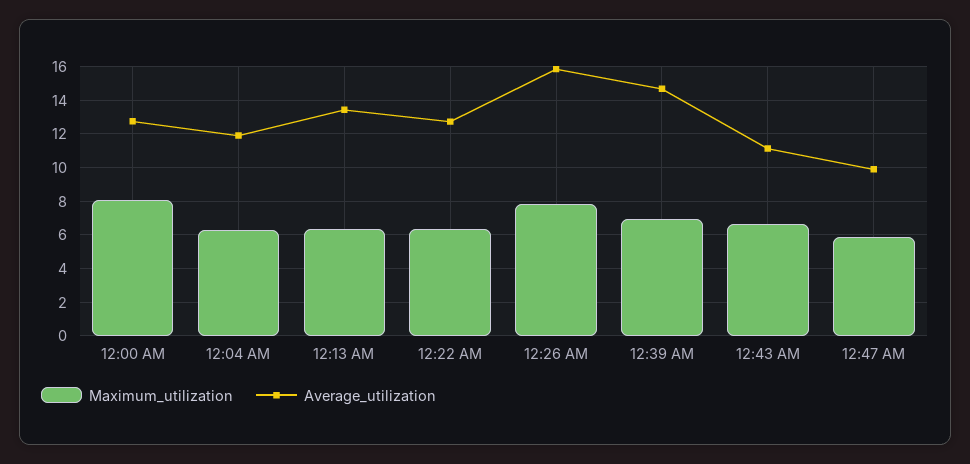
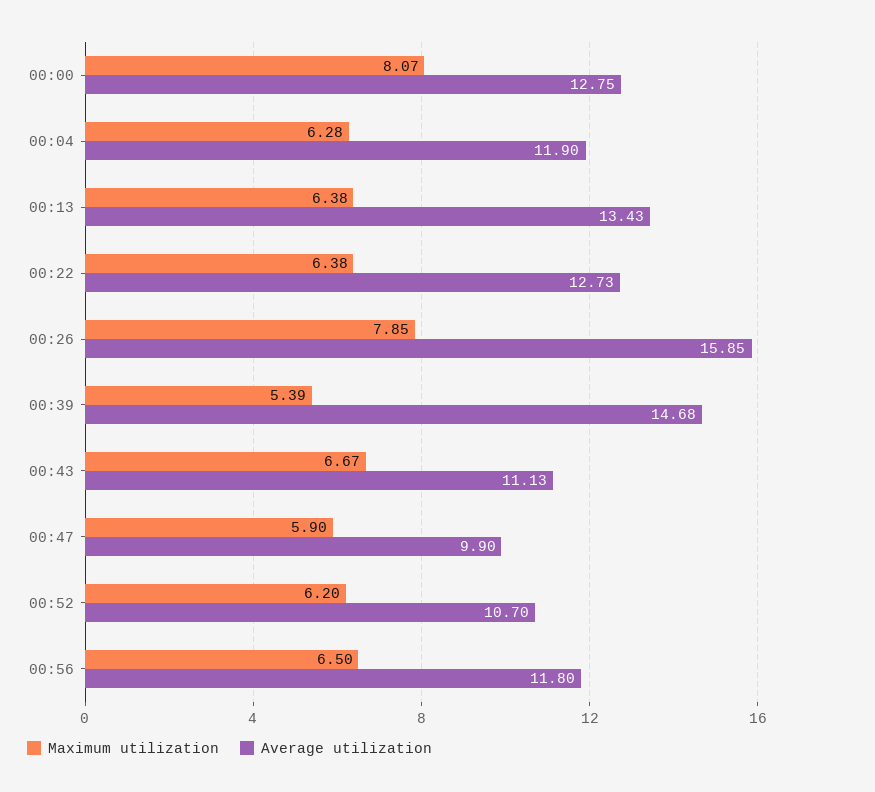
Maximum_utilization, 12:39 AM: 7 -> 5.39
Maximum_utilization, 00:52: none -> 6.2
Average_utilization, 00:52: none -> 10.7
Maximum_utilization, 00:56: none -> 6.5
Average_utilization, 00:56: none -> 11.8

